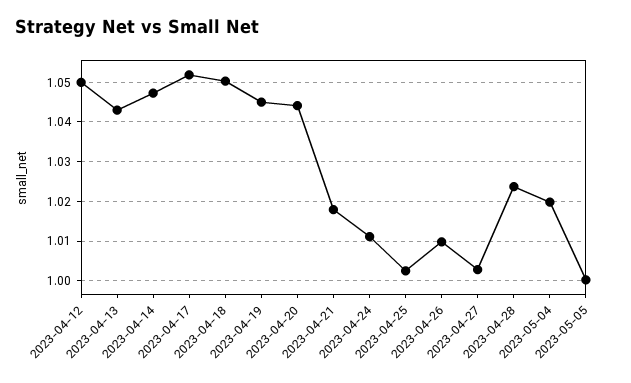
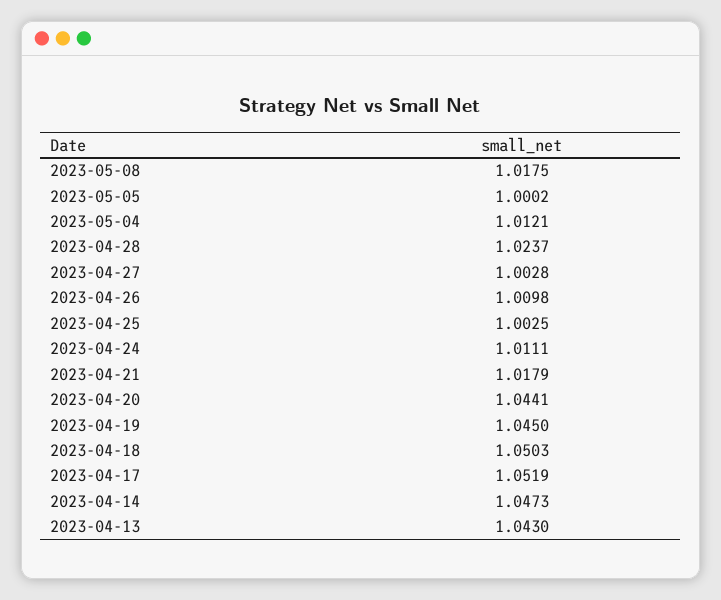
2023-04-12: 1.05 -> none
2023-05-04: 1.02 -> 1.0121
2023-05-08: none -> 1.0175

